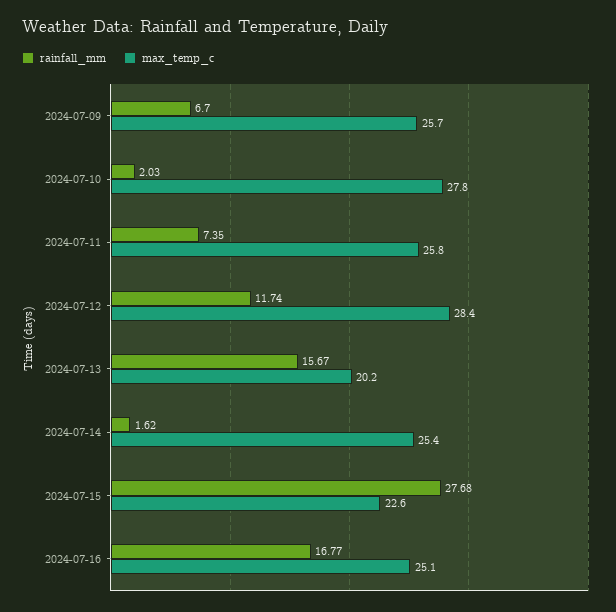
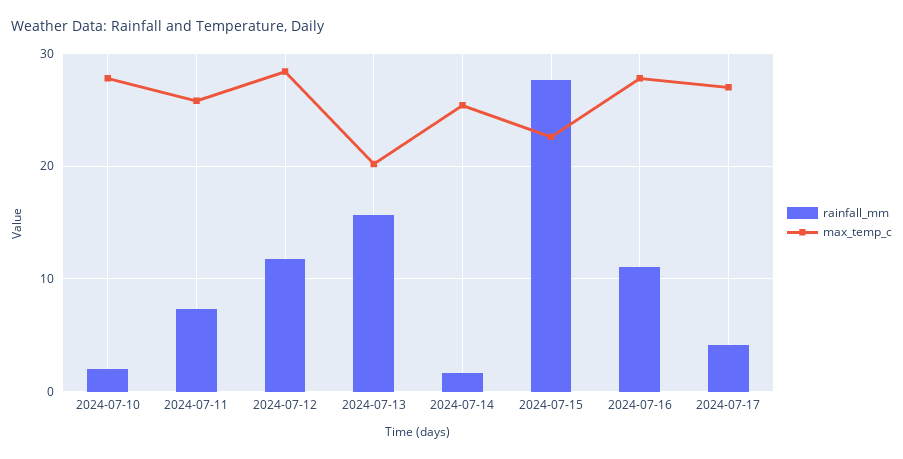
rainfall_mm, 2024-07-09: 6.7 -> none
max_temp_c, 2024-07-09: 25.7 -> none
rainfall_mm, 2024-07-16: 16.77 -> 11
max_temp_c, 2024-07-16: 25.1 -> 28
rainfall_mm, 2024-07-17: none -> 4
max_temp_c, 2024-07-17: none -> 27

